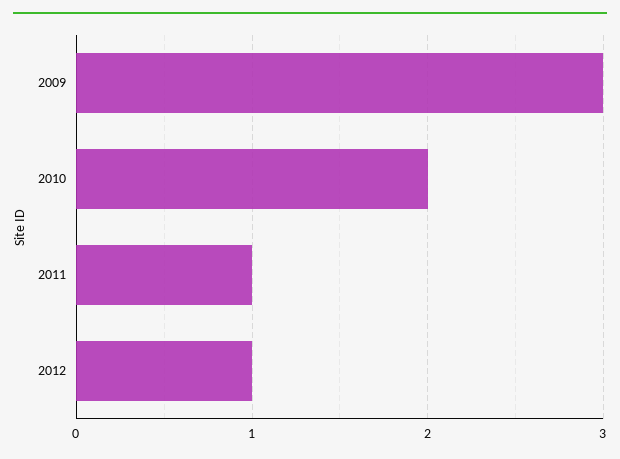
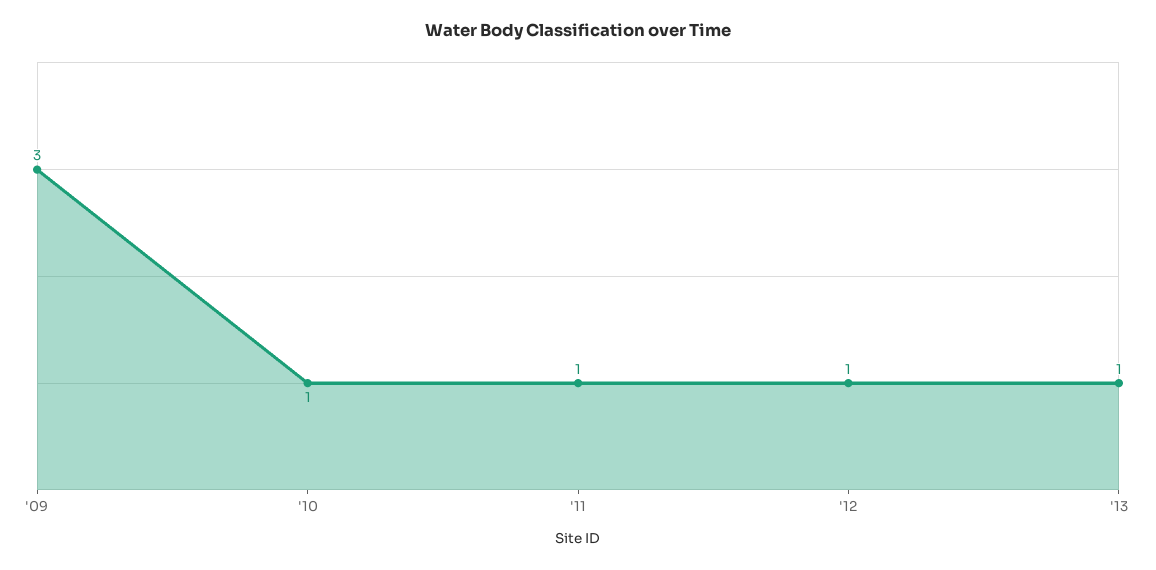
2010: 2 -> 1
'13: none -> 1

